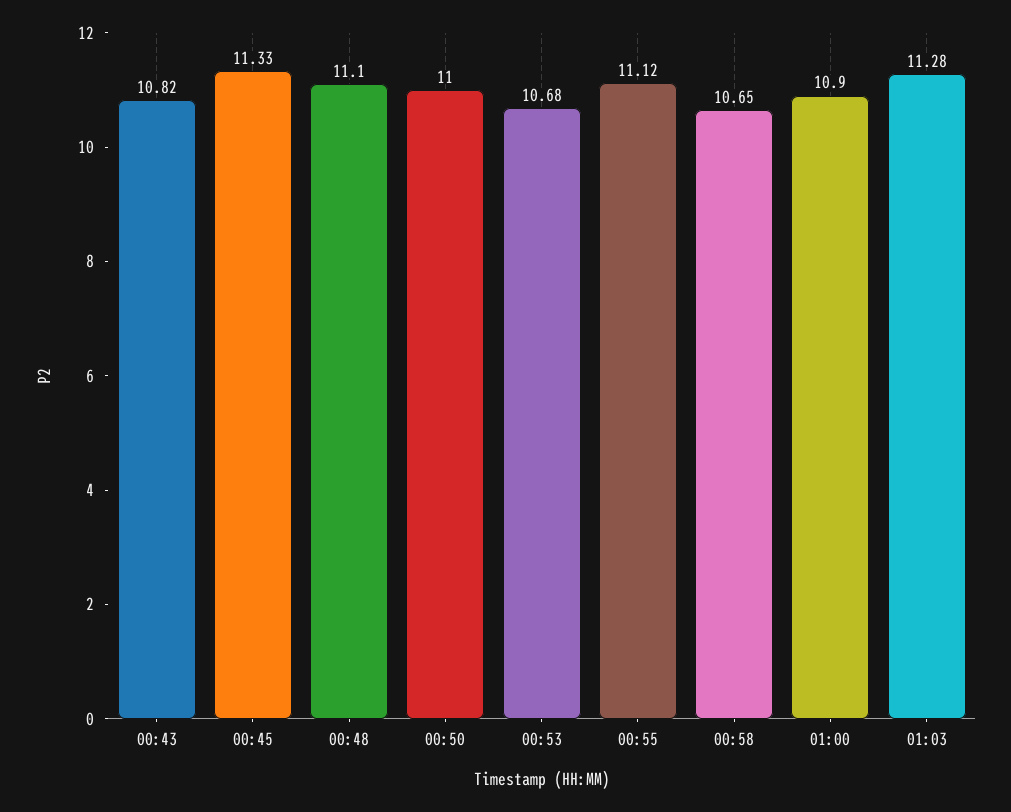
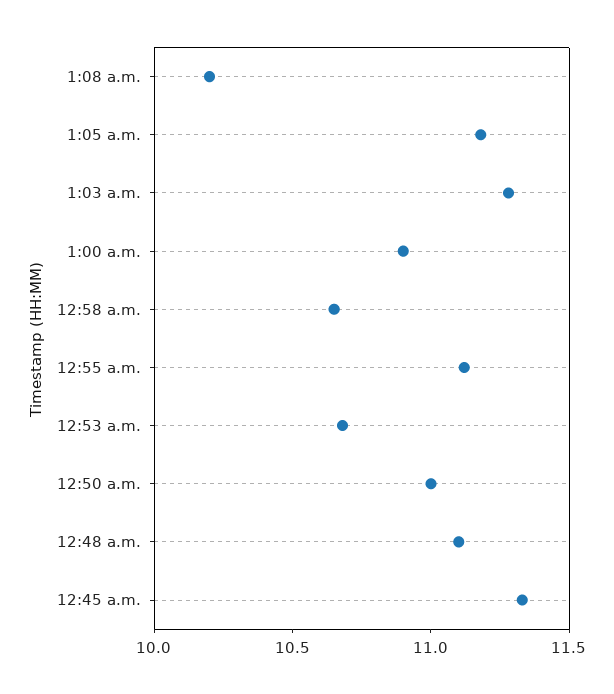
00:43: 10.82 -> none
1:08 a.m.: none -> 10.2
1:05 a.m.: none -> 11.2

